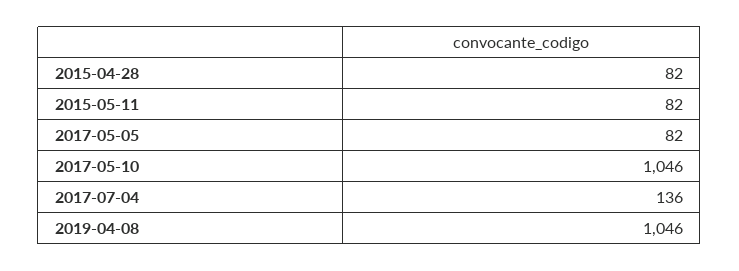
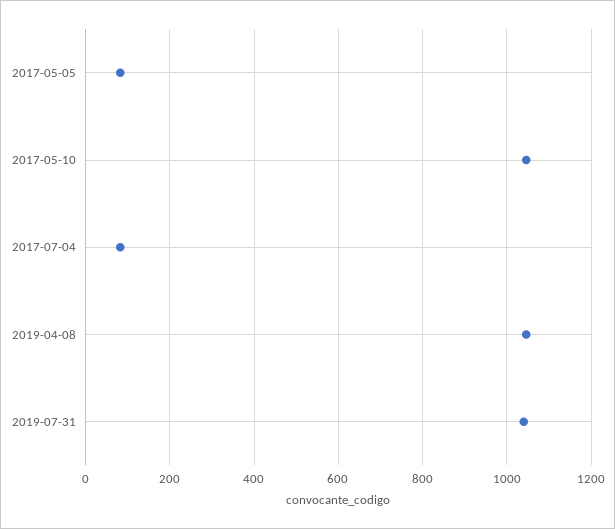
2015-04-28: 82 -> none
2015-05-11: 82 -> none
2017-07-04: 136 -> 80
2019-07-31: none -> 1040

